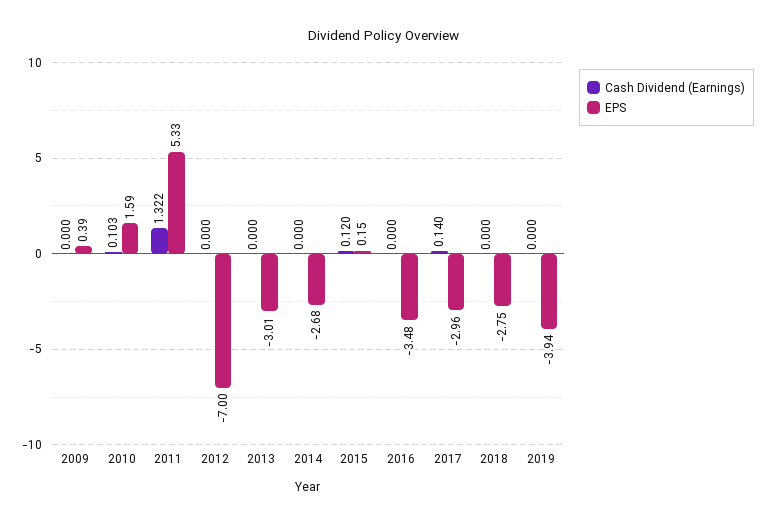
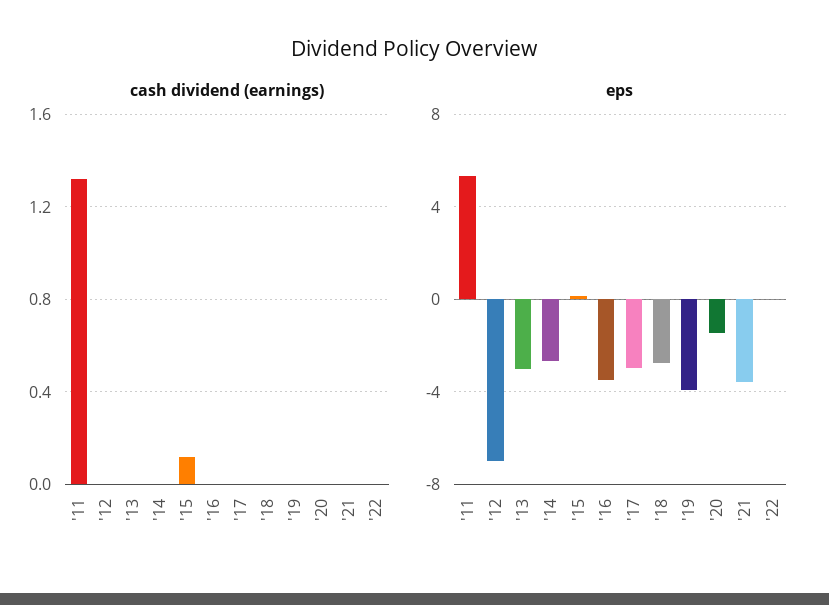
Cash Dividend (Earnings), 2009: 0 -> none
EPS, 2009: 0.39 -> none
Cash Dividend (Earnings), 2010: 0.103 -> none
EPS, 2010: 1.59 -> none
Cash Dividend (Earnings), 2017: 0.14 -> 0
Cash Dividend (Earnings), '20: none -> 0
Cash Dividend (Earnings), '21: none -> 0
Cash Dividend (Earnings), '22: none -> 0
EPS, '20: none -> -1.5
EPS, '21: none -> -3.5
EPS, '22: none -> 0

